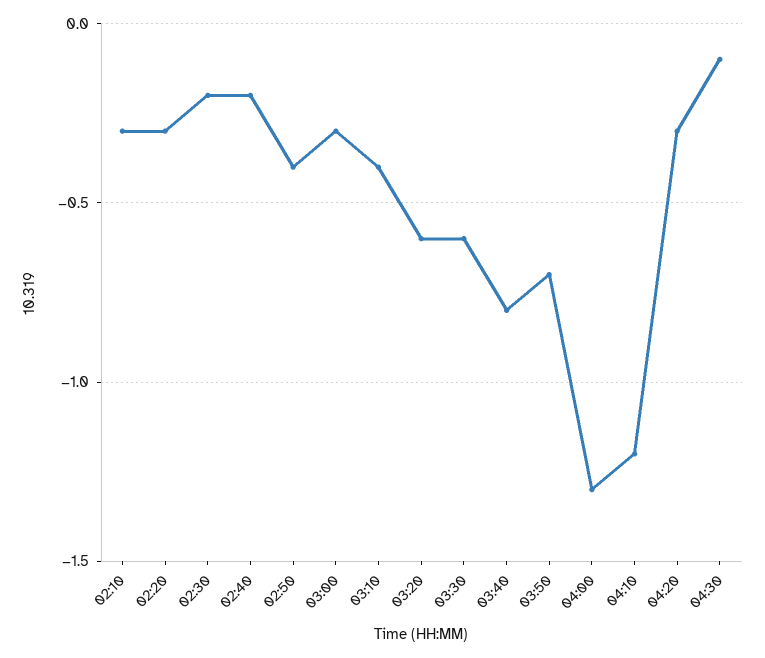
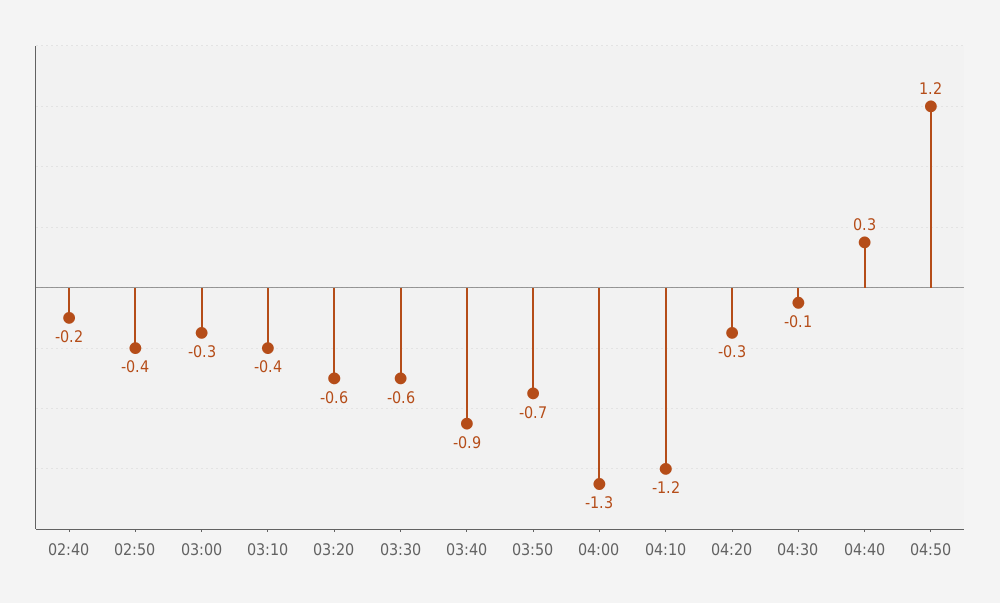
02:10: -0.3 -> none
02:20: -0.3 -> none
02:30: -0.2 -> none
03:40: -0.8 -> -0.9
04:40: none -> 0.3
04:50: none -> 1.2

